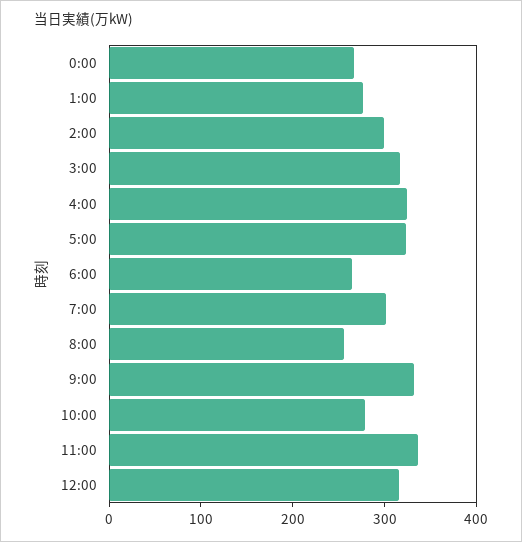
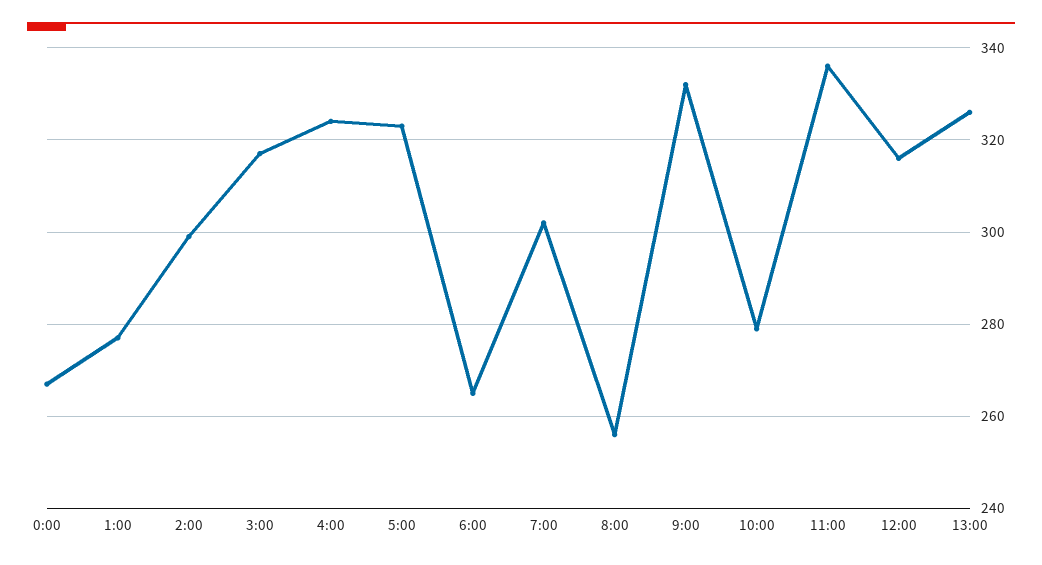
13:00: none -> 325

